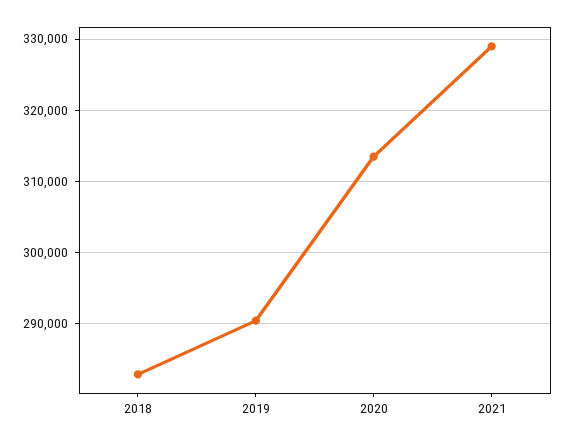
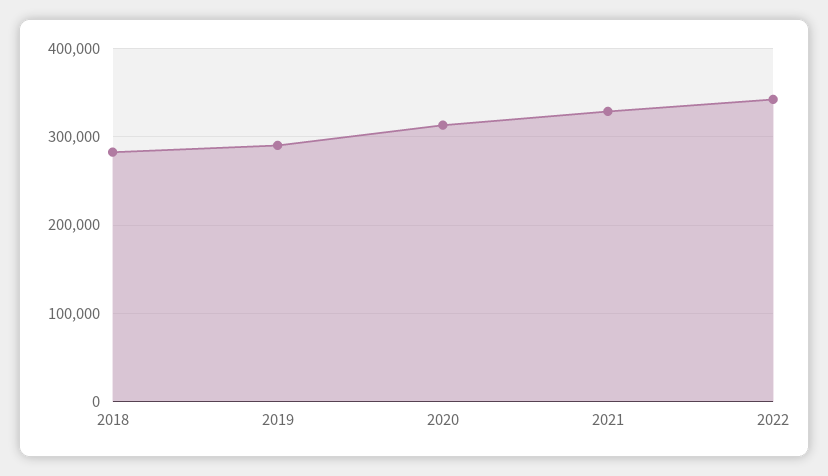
2022: none -> 340000

